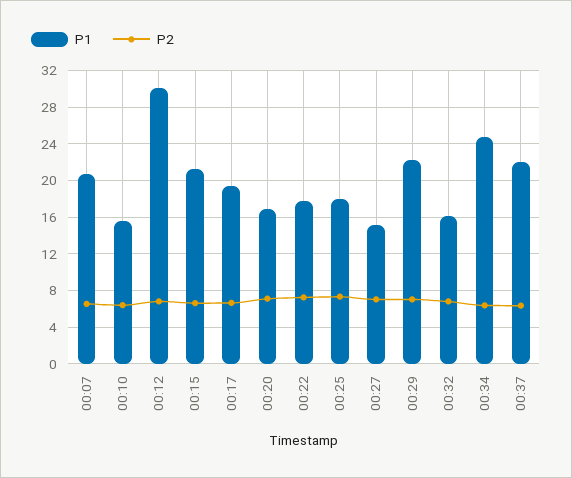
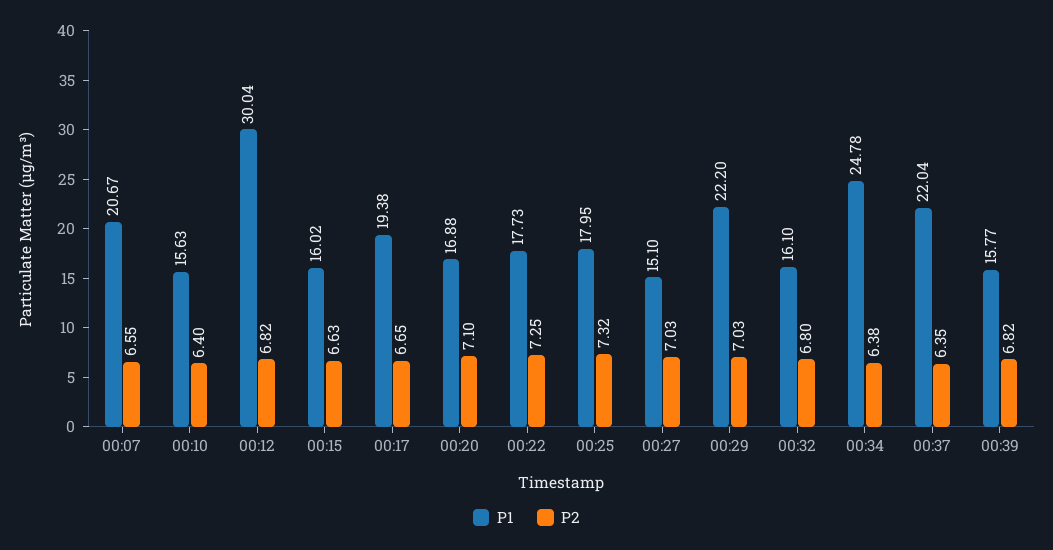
P1, 00:15: 21 -> 16.02
P1, 00:39: none -> 15.77
P2, 00:39: none -> 6.82

